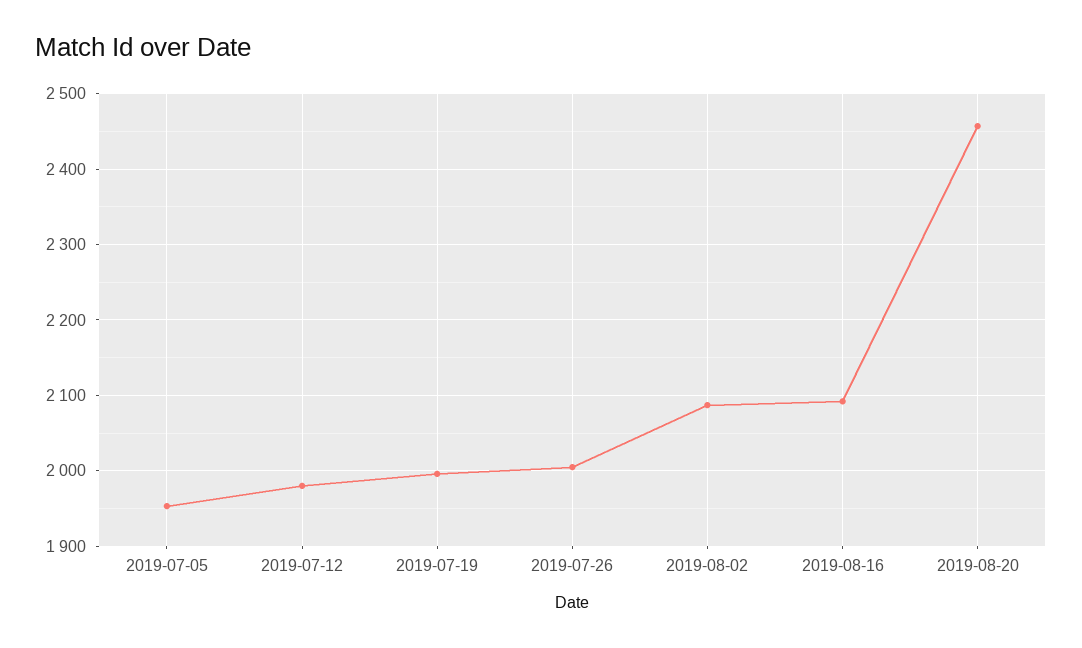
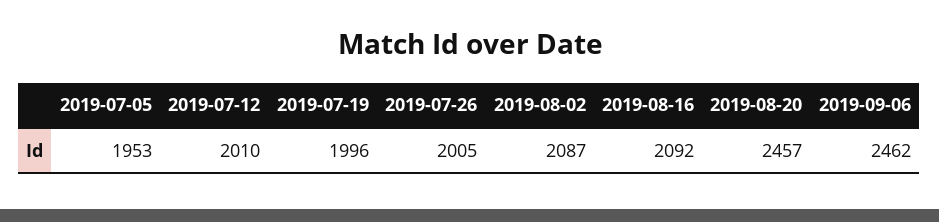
2019-07-12: 1980 -> 2010
2019-09-06: none -> 2462

